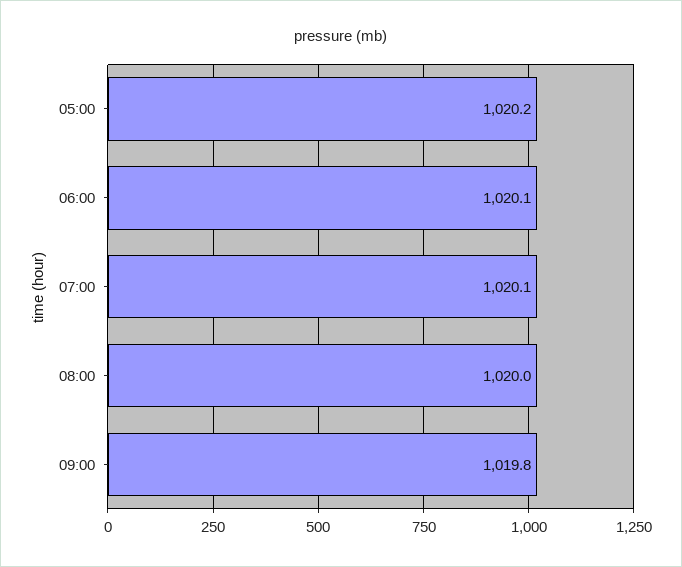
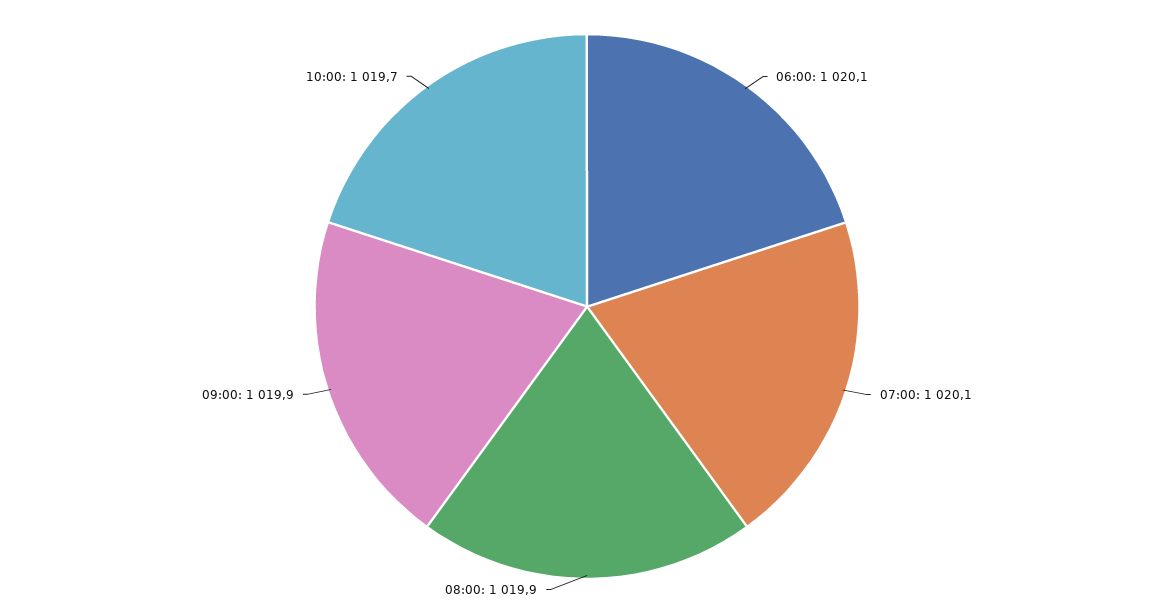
05:00: 1020.2 -> none
08:00: 1020 -> 1019.9
09:00: 1019.8 -> 1019.9
10:00: none -> 1019.7

